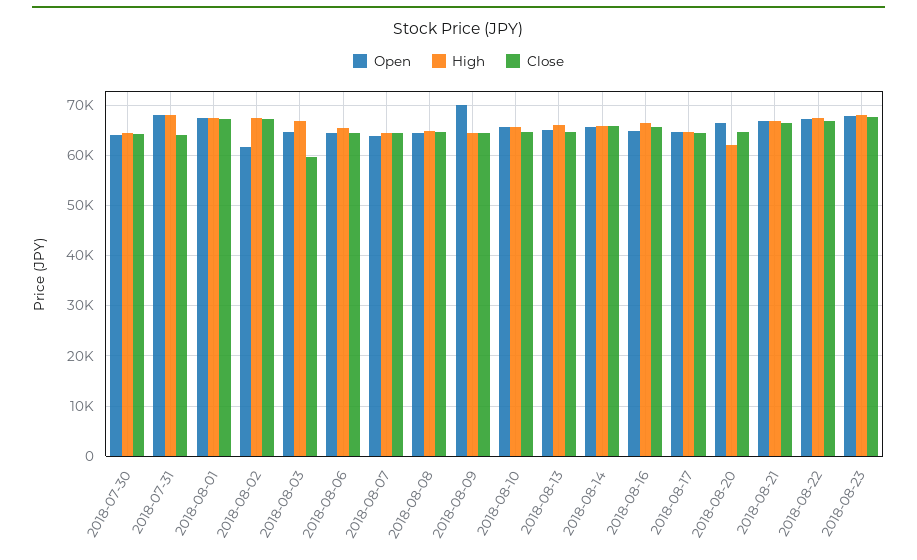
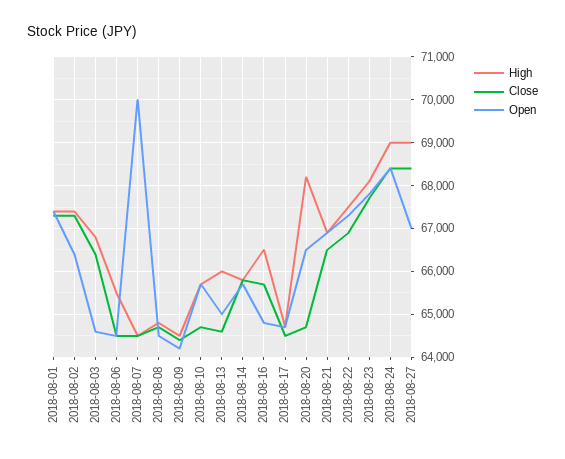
Open, 2018-07-30: 64000 -> none
High, 2018-07-30: 64000 -> none
Close, 2018-07-30: 64000 -> none
Open, 2018-07-31: 68000 -> none
High, 2018-07-31: 68000 -> none
Close, 2018-07-31: 64000 -> none
Open, 2018-08-02: 62000 -> 66400
Close, 2018-08-03: 60000 -> 66400
Open, 2018-08-07: 64000 -> 70000
Open, 2018-08-09: 70000 -> 64200
High, 2018-08-20: 62000 -> 68200
High, 2018-08-24: none -> 69000
Close, 2018-08-24: none -> 68400
Open, 2018-08-24: none -> 68400
High, 2018-08-27: none -> 69000
Close, 2018-08-27: none -> 68400
Open, 2018-08-27: none -> 67000

